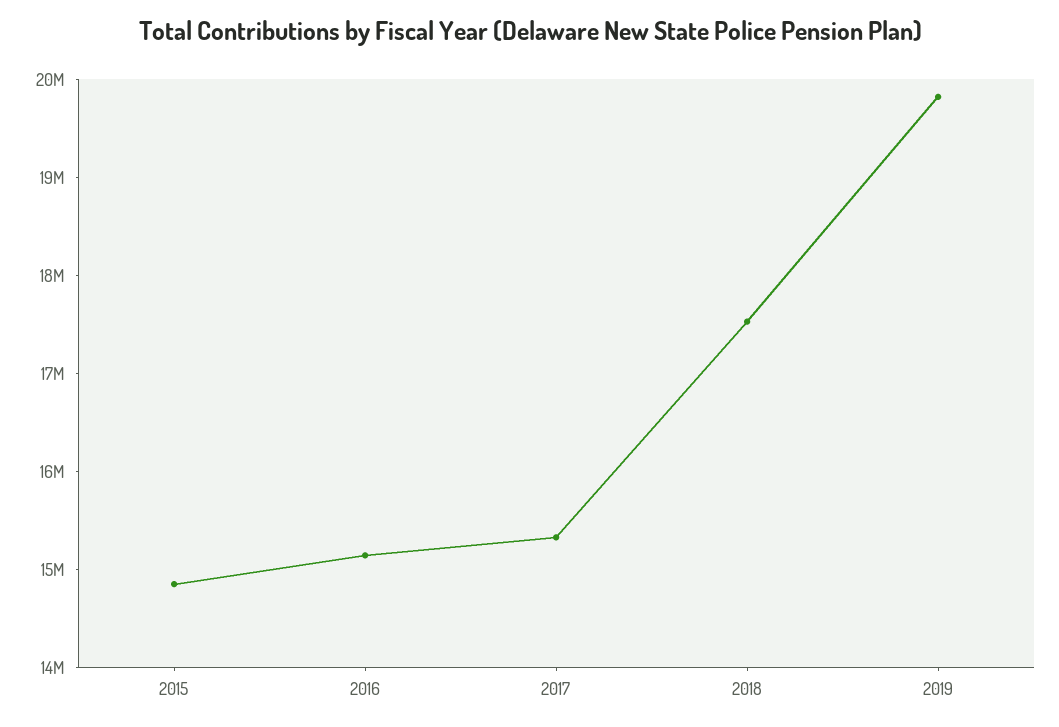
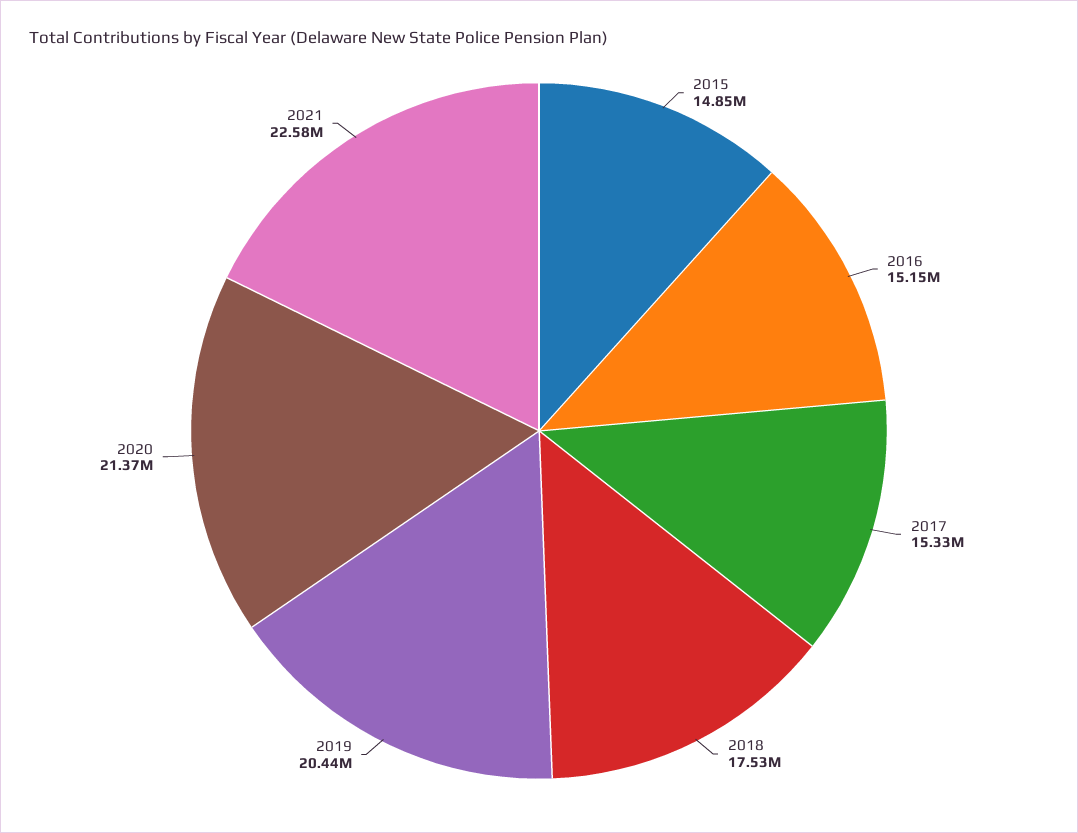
2019: 19800000 -> 20440000
2020: none -> 21370000
2021: none -> 22580000

